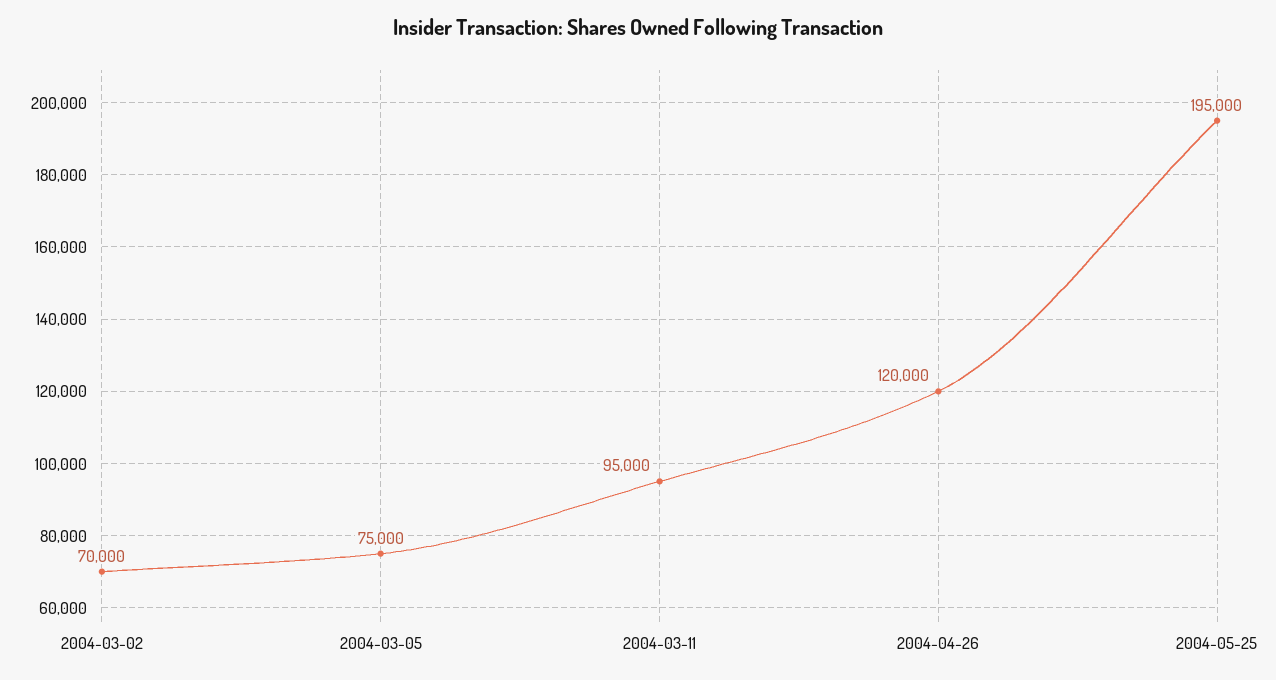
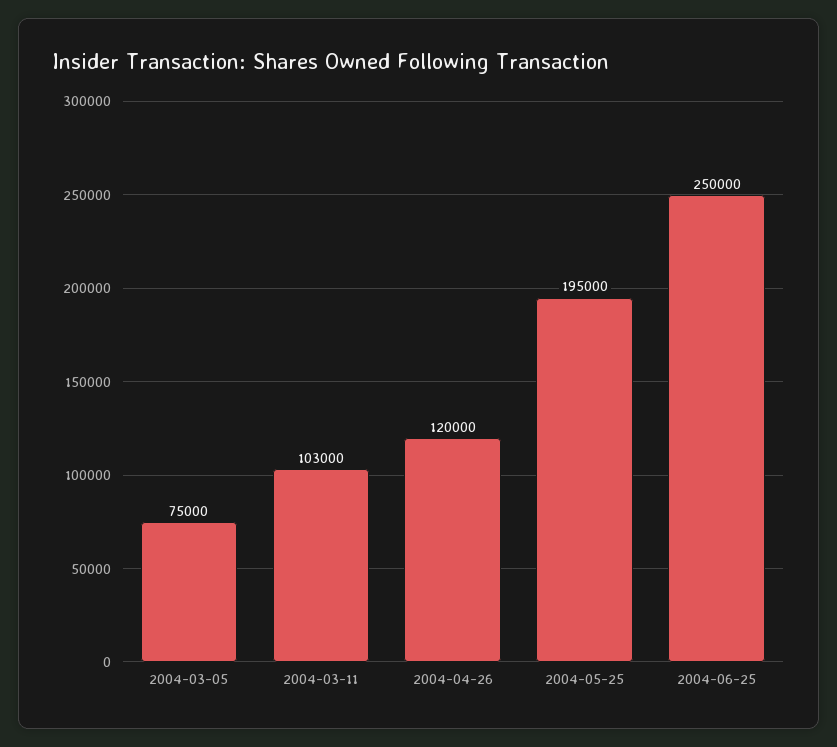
2004-03-02: 70000 -> none
2004-03-11: 95000 -> 103000
2004-06-25: none -> 250000

